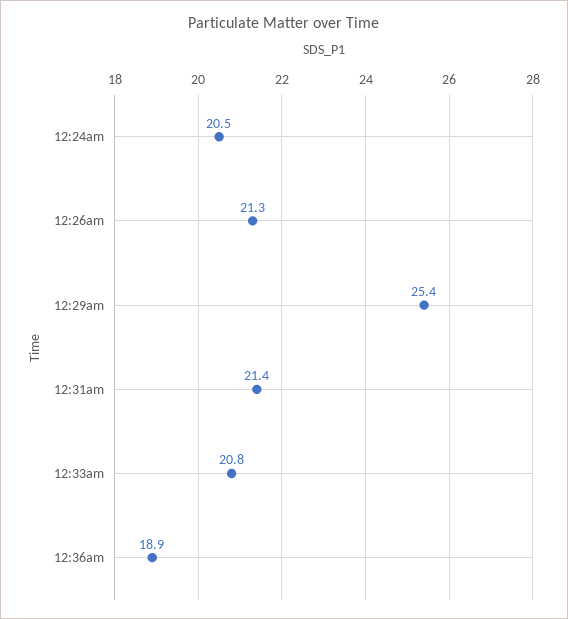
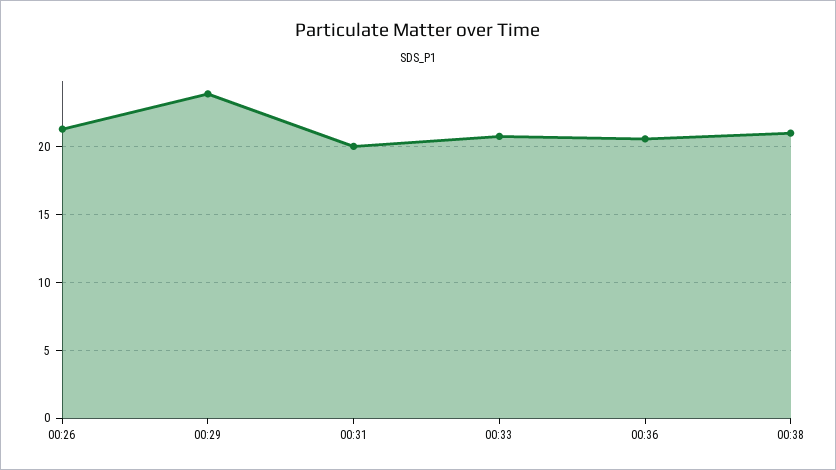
12:24am: 20.5 -> none
12:29am: 25.4 -> 24
12:31am: 21.4 -> 20
12:36am: 18.9 -> 20.5
00:38: none -> 21

